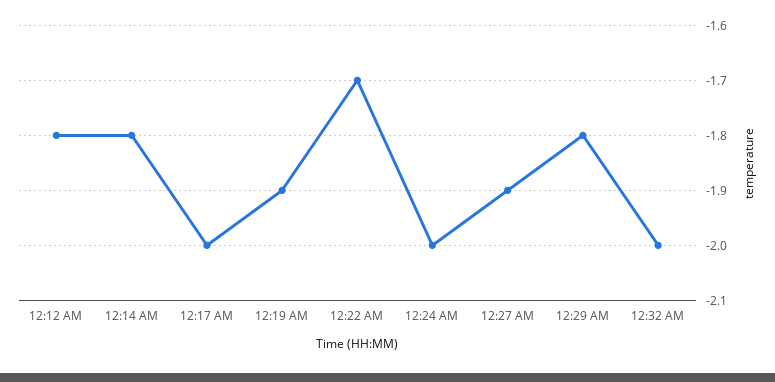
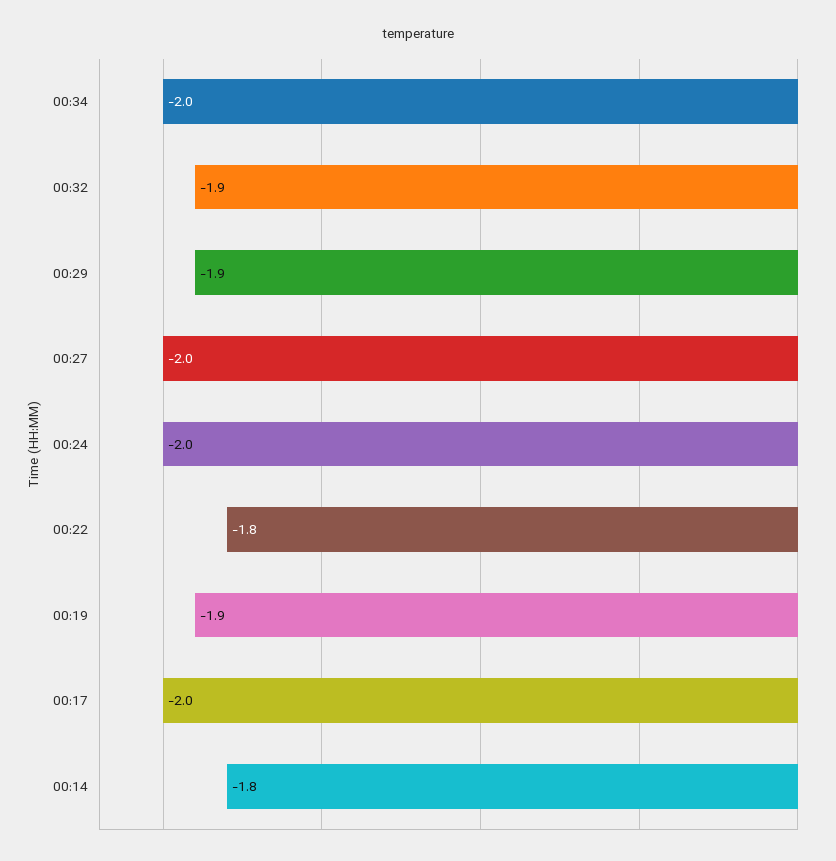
12:12 AM: -1.8 -> none
12:22 AM: -1.7 -> -1.8
12:27 AM: -1.9 -> -2
12:29 AM: -1.8 -> -1.9
12:32 AM: -2 -> -1.9
00:34: none -> -2

